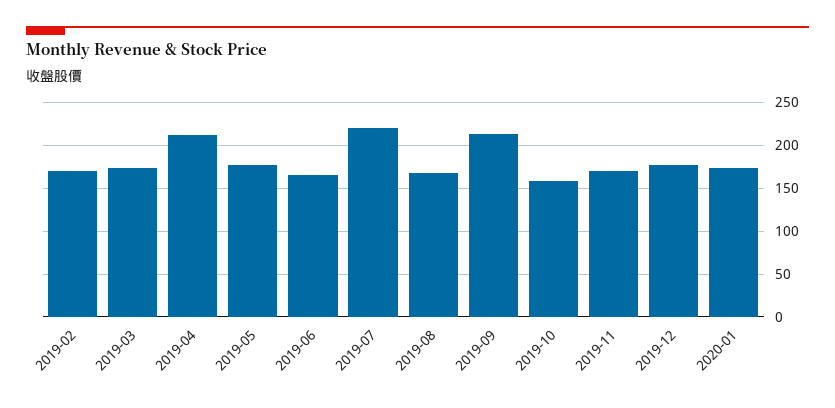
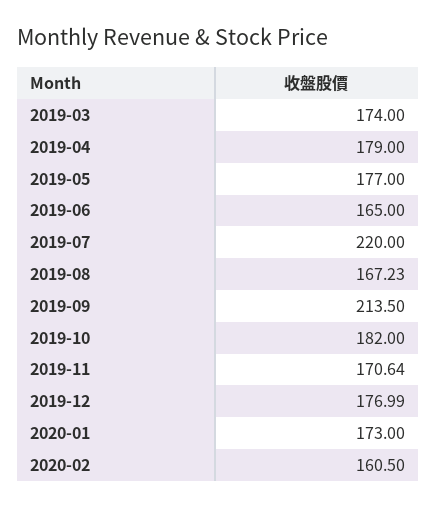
2019-02: 170 -> none
2019-04: 210 -> 179
2019-10: 160 -> 182
2020-02: none -> 160.5

